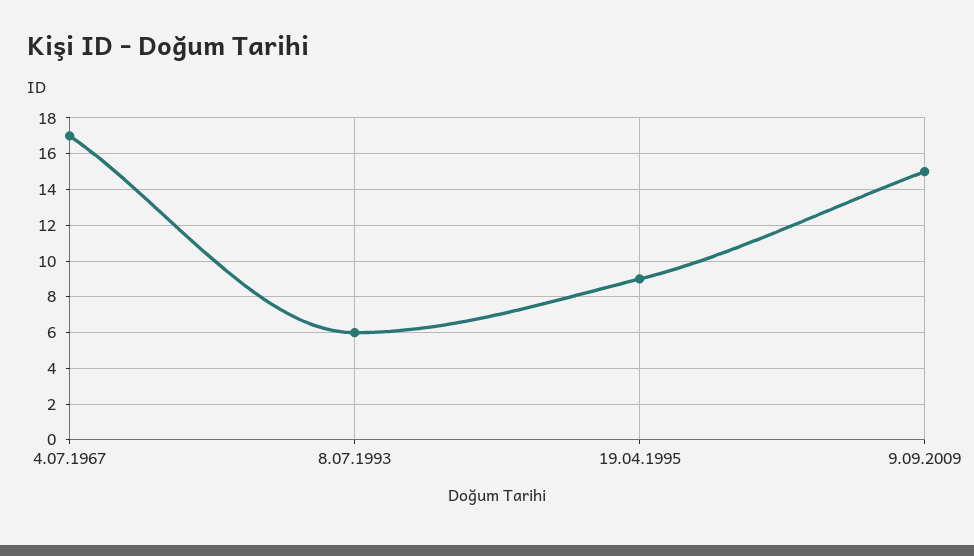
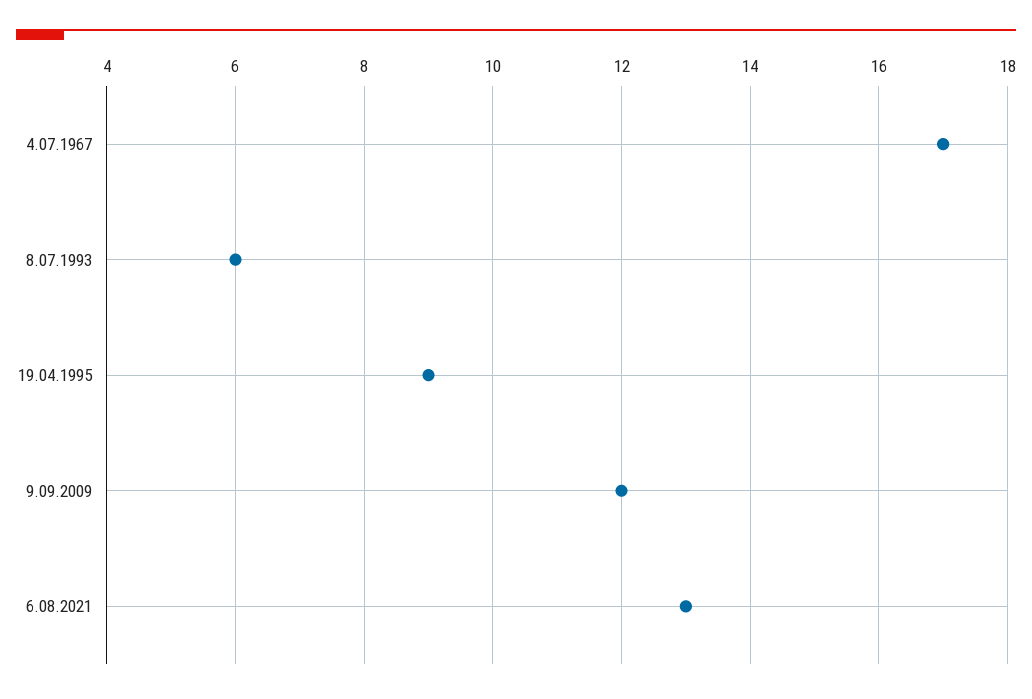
9.09.2009: 15 -> 12
6.08.2021: none -> 13

